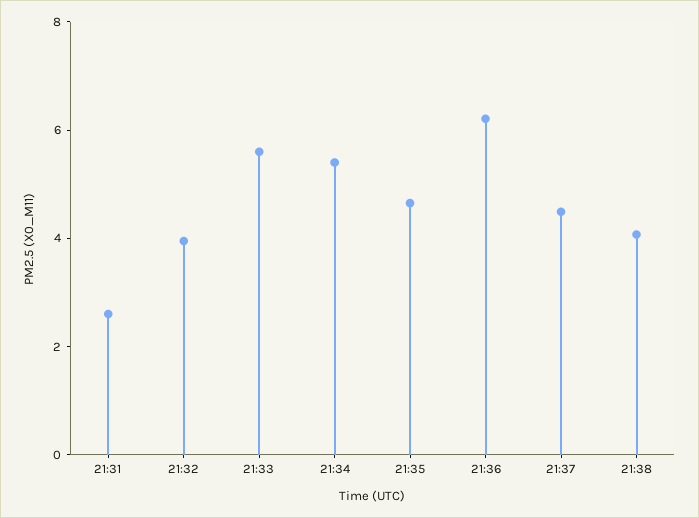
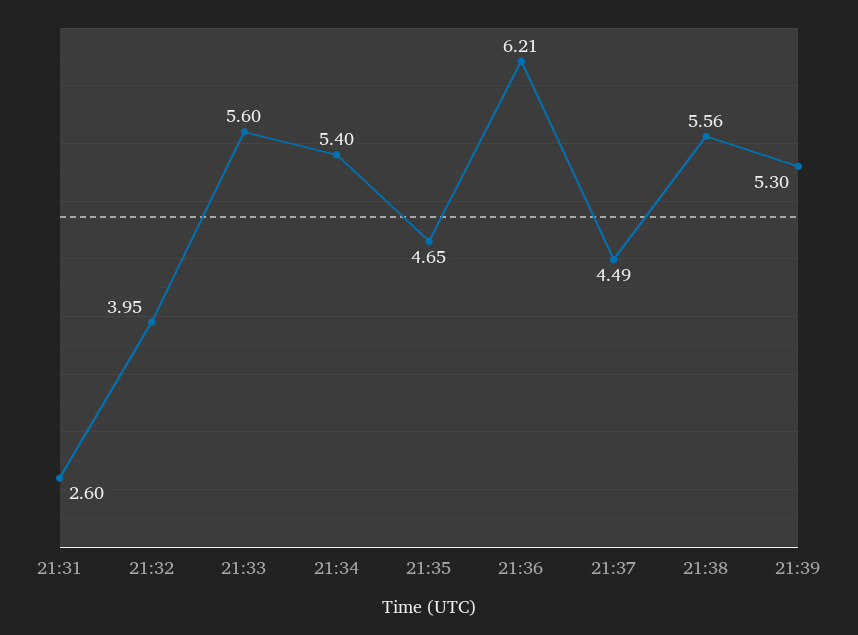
21:38: 4 -> 5.56
21:39: none -> 5.3

